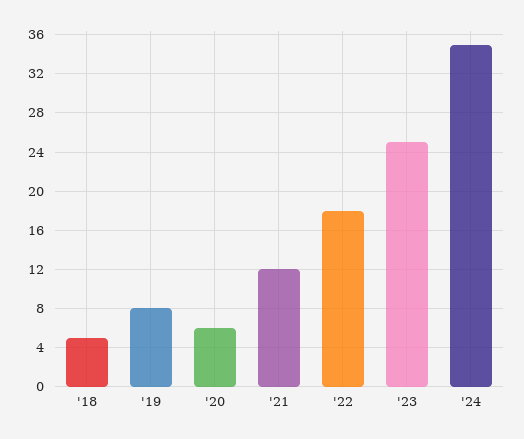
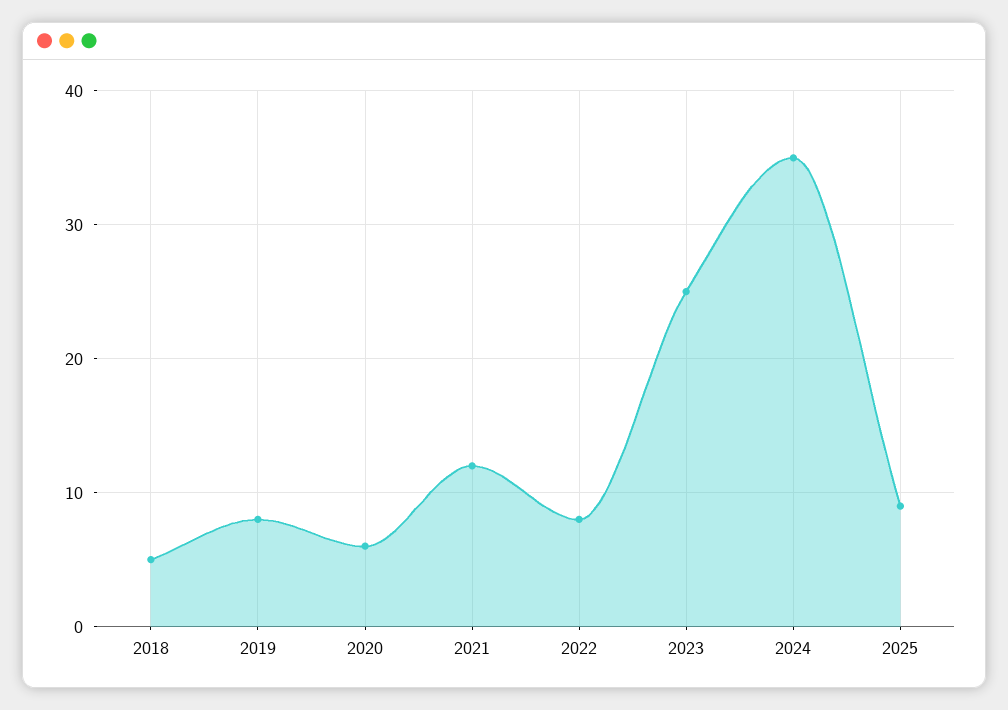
'22: 18 -> 8
2025: none -> 9

